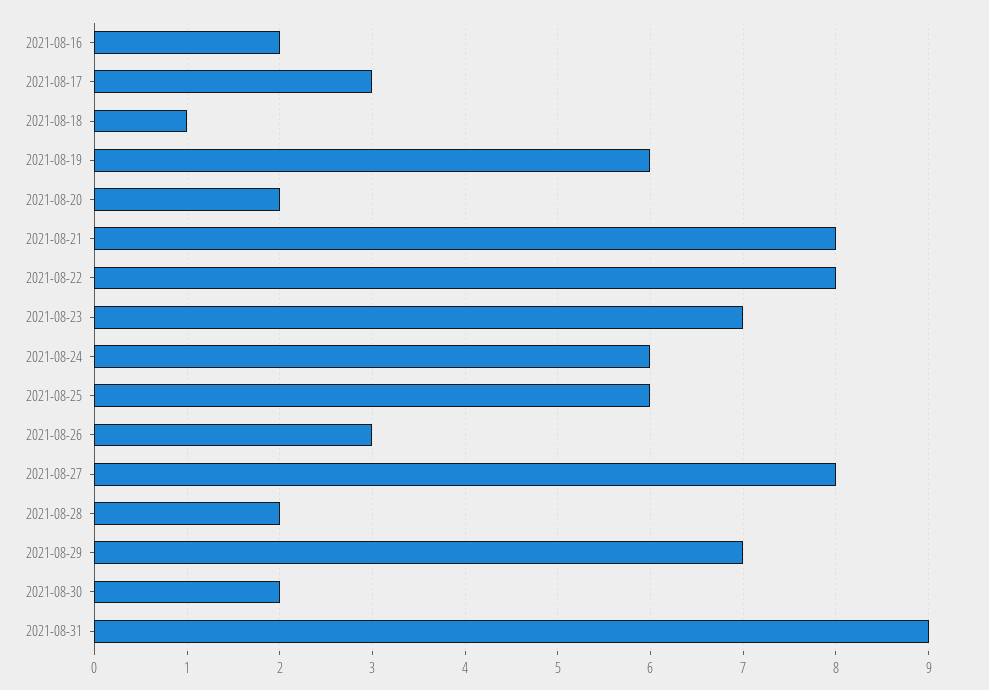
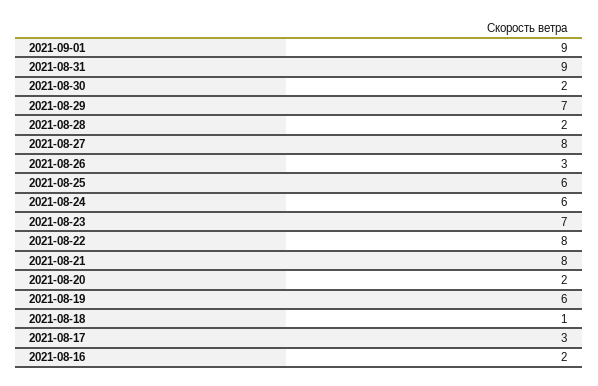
2021-09-01: none -> 9

